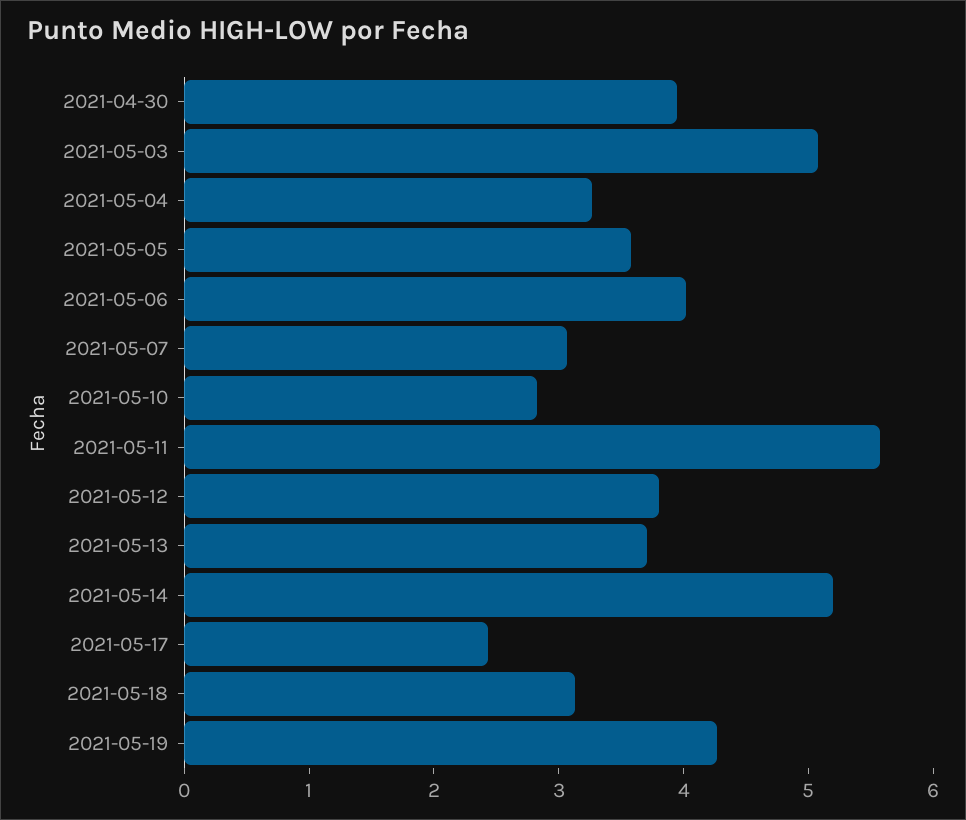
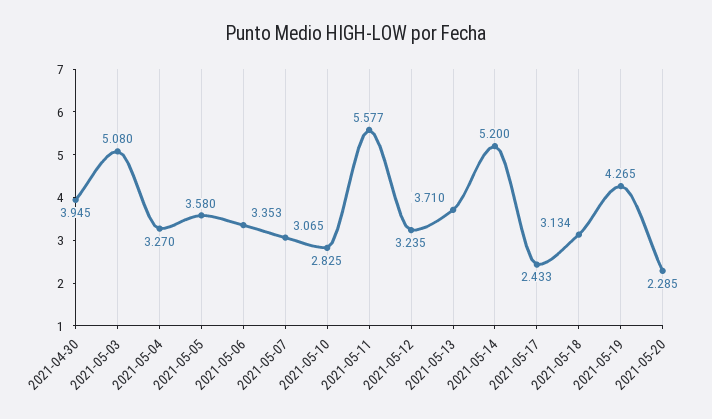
2021-05-06: 4 -> 3.353
2021-05-12: 3.8 -> 3.235
2021-05-20: none -> 2.285

